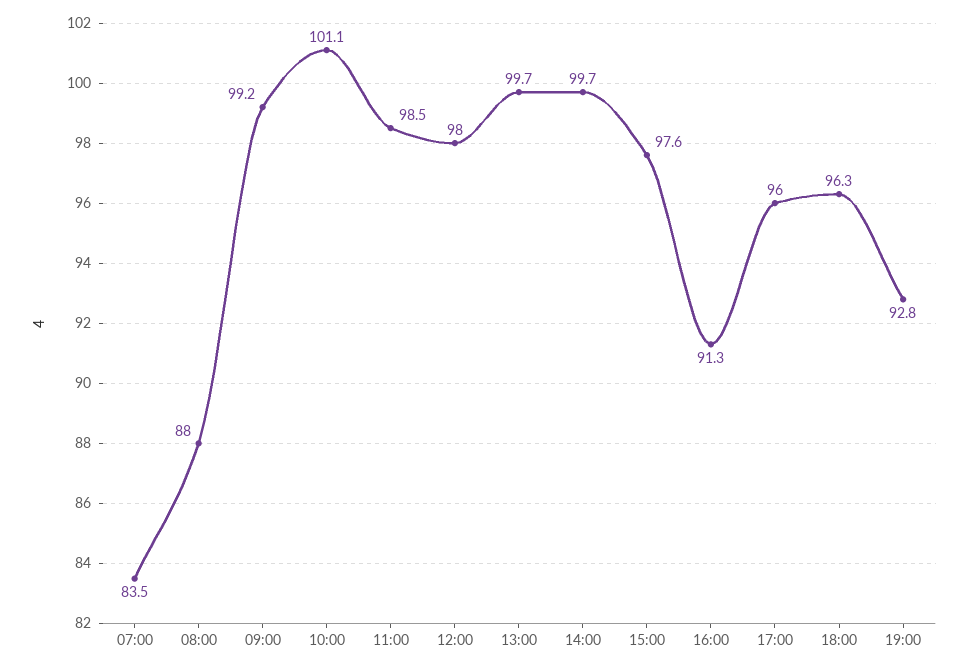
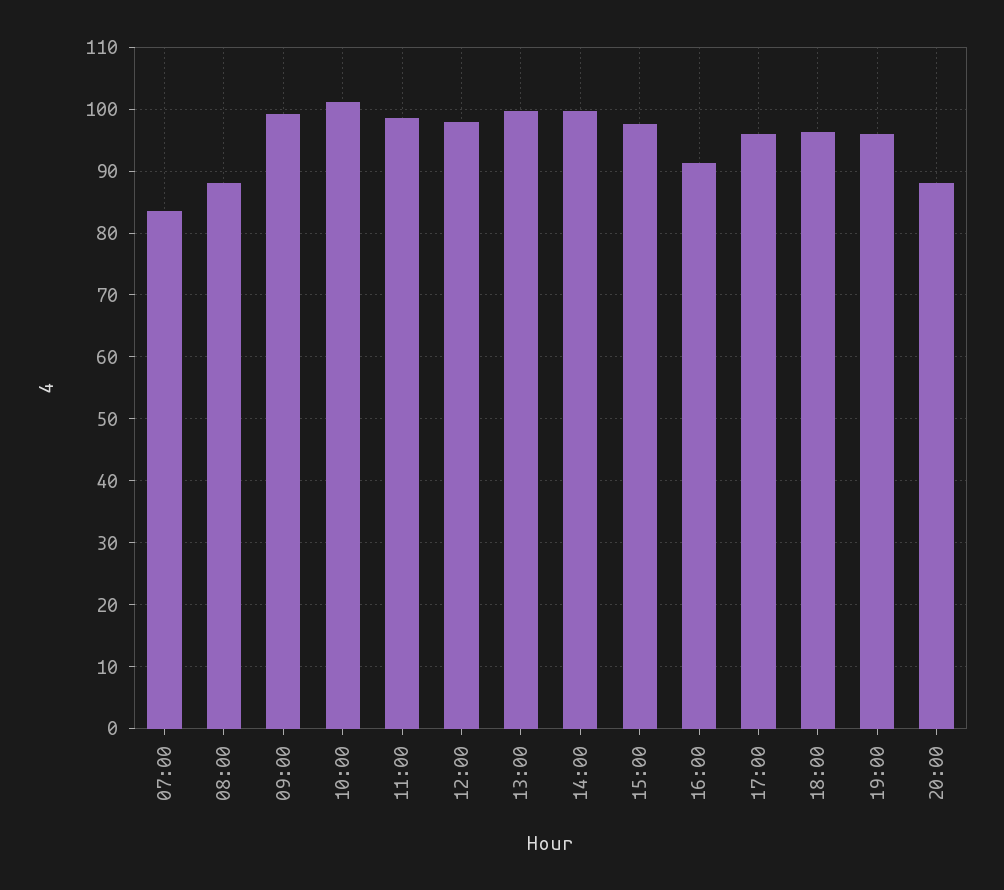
19:00: 92.8 -> 96
20:00: none -> 88

